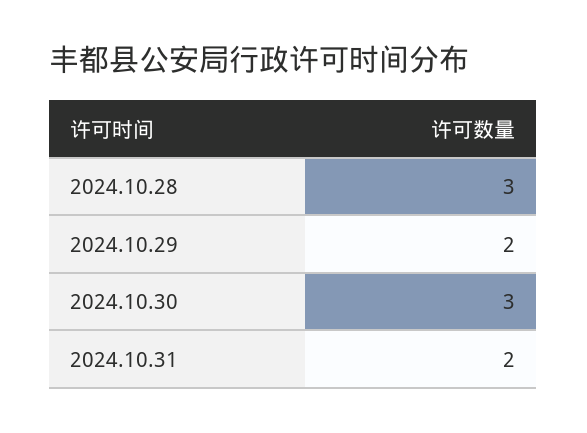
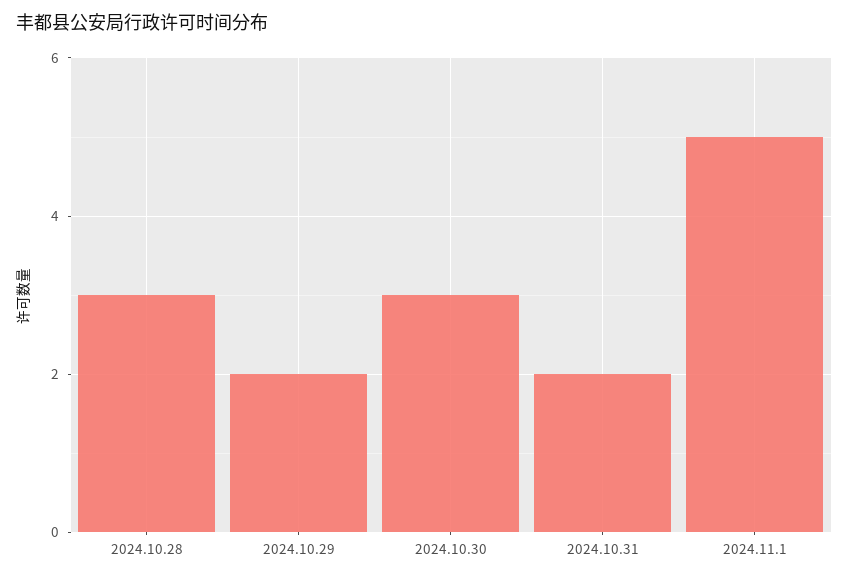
2024.11.1: none -> 5

